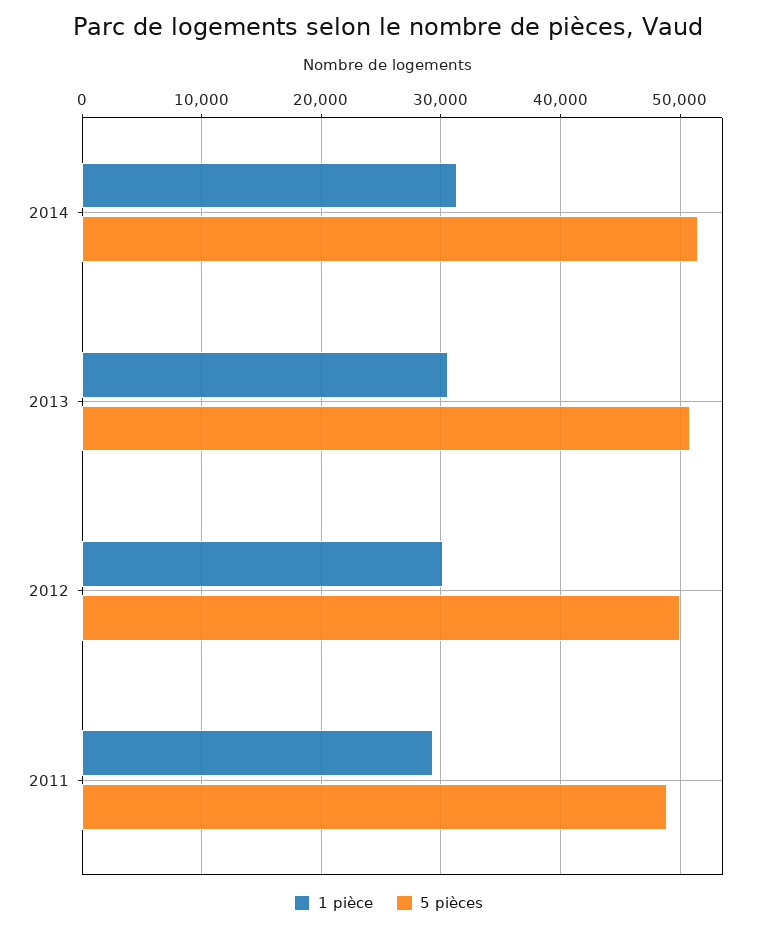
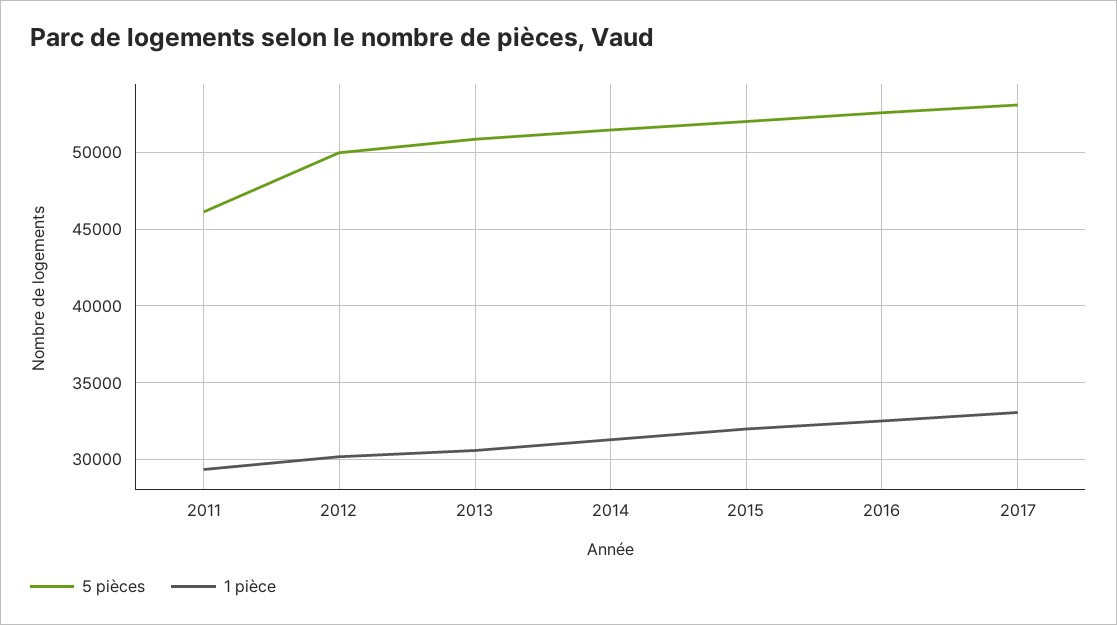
5 pièces, 2011: 49000 -> 46000
5 pièces, 2015: none -> 52000
1 pièce, 2015: none -> 32000
5 pièces, 2016: none -> 52500
1 pièce, 2016: none -> 32500
5 pièces, 2017: none -> 53000
1 pièce, 2017: none -> 33000

